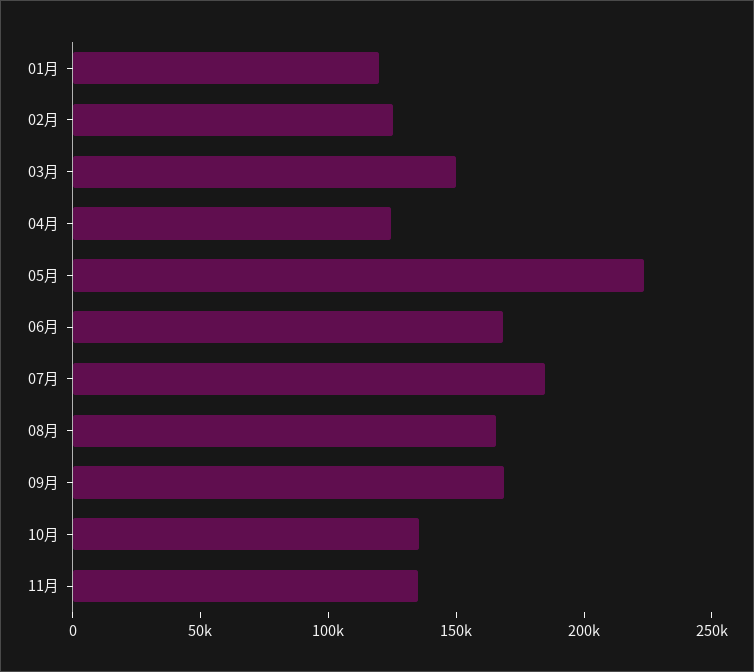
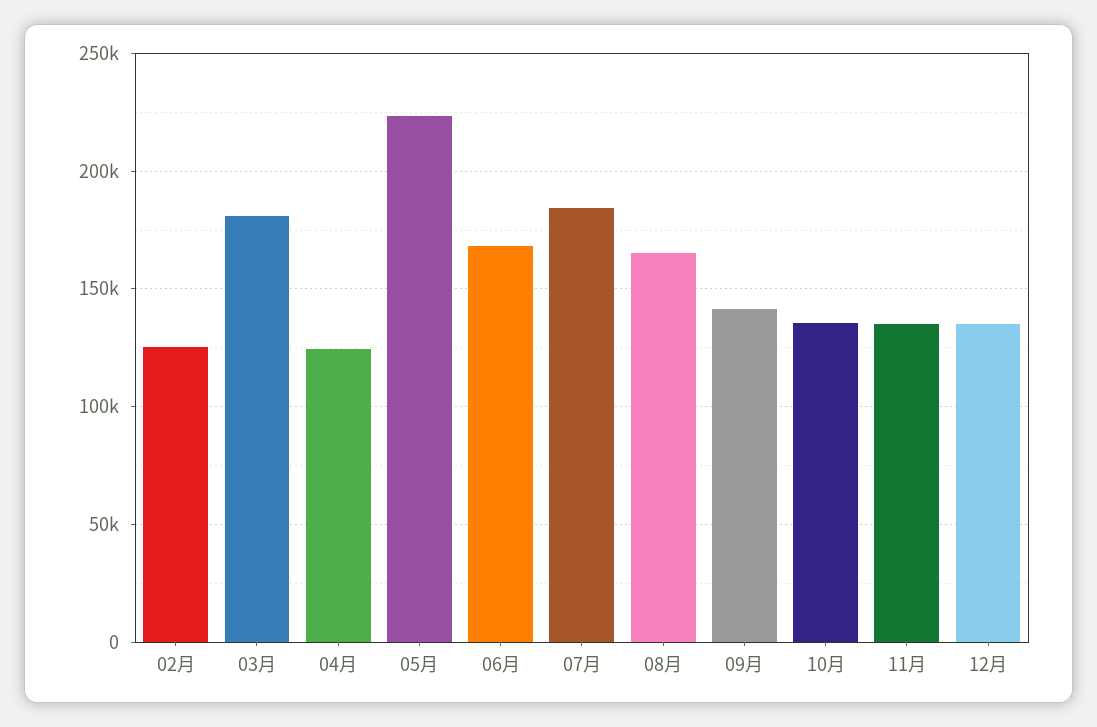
01月: 120000 -> none
03月: 150000 -> 180000
09月: 170000 -> 140000
12月: none -> 135000

